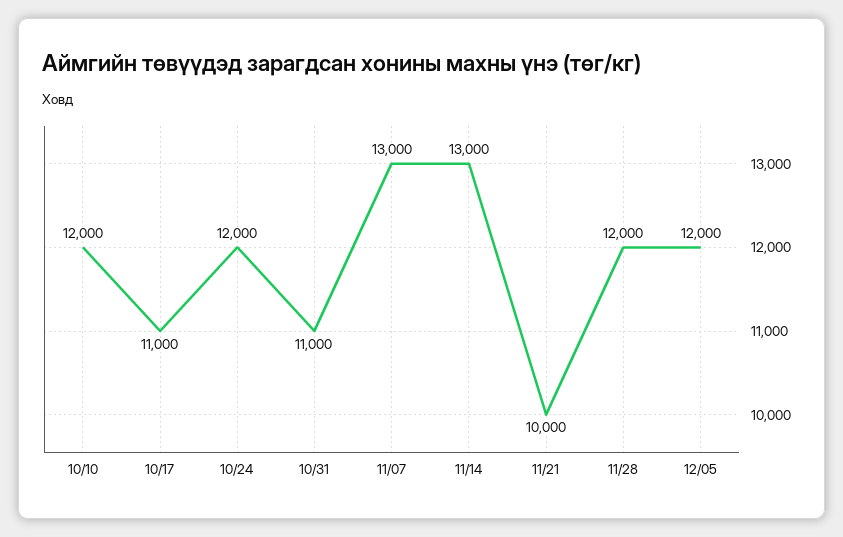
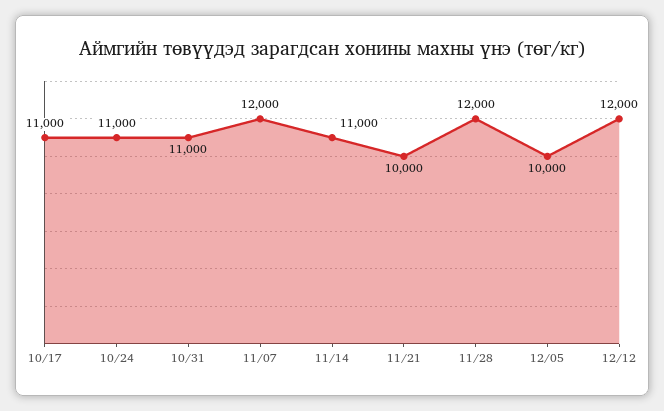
10/10: 12000 -> none
10/24: 12000 -> 11000
11/07: 13000 -> 12000
11/14: 13000 -> 11000
12/05: 12000 -> 10000
12/12: none -> 12000

